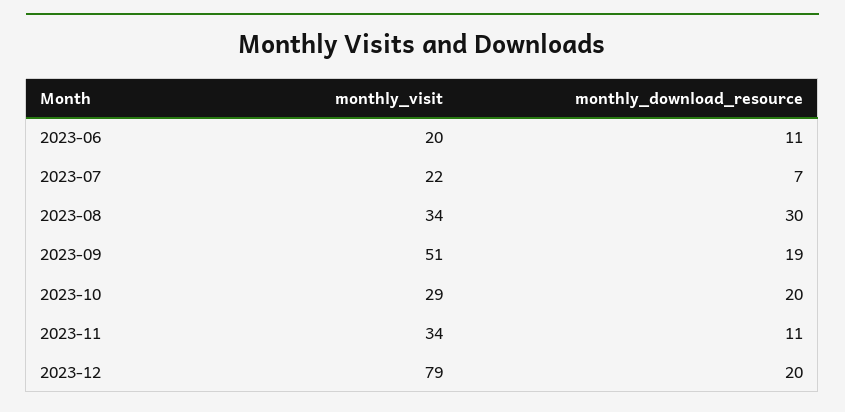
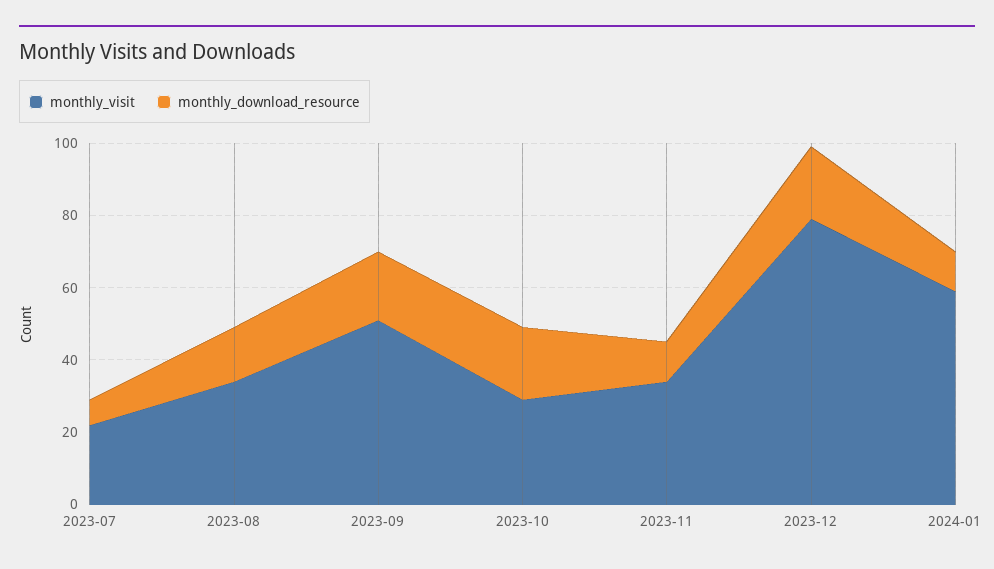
monthly_visit, 2023-06: 20 -> none
monthly_download_resource, 2023-06: 11 -> none
monthly_download_resource, 2023-08: 30 -> 15
monthly_visit, 2024-01: none -> 60
monthly_download_resource, 2024-01: none -> 10

